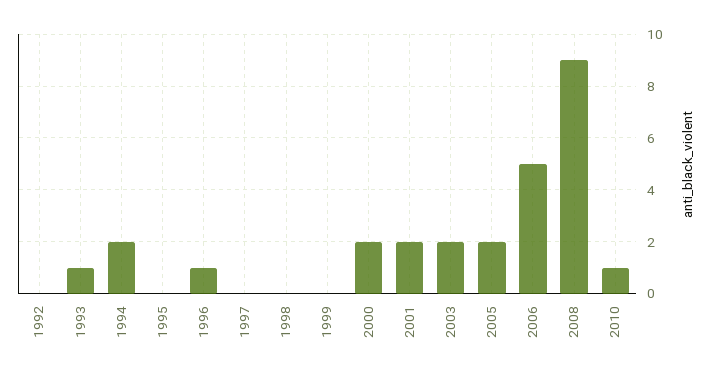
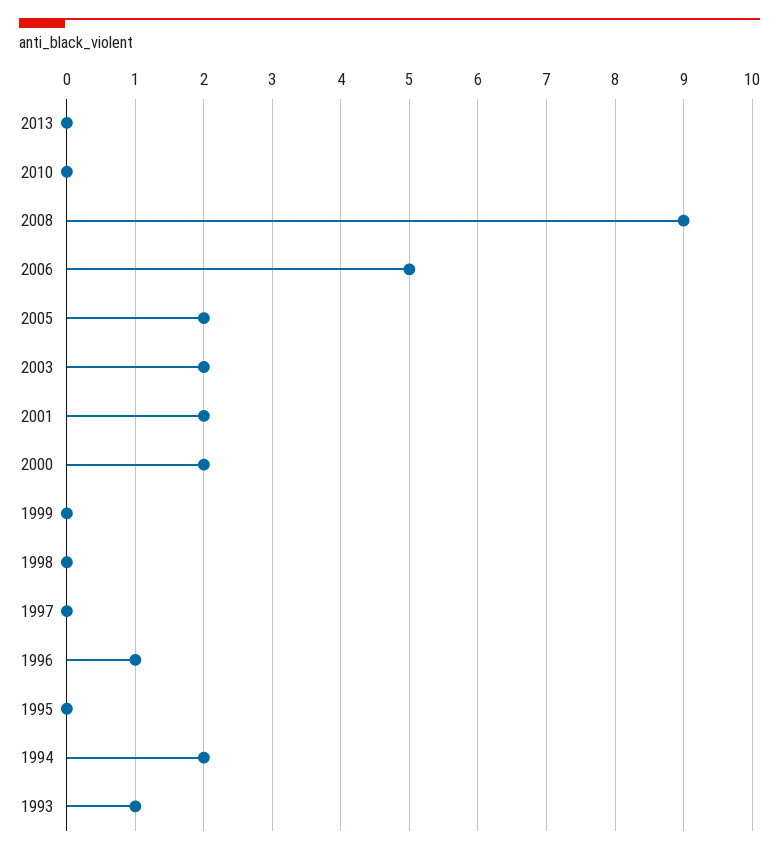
1992: 0 -> none
2010: 1 -> 0
2013: none -> 0

